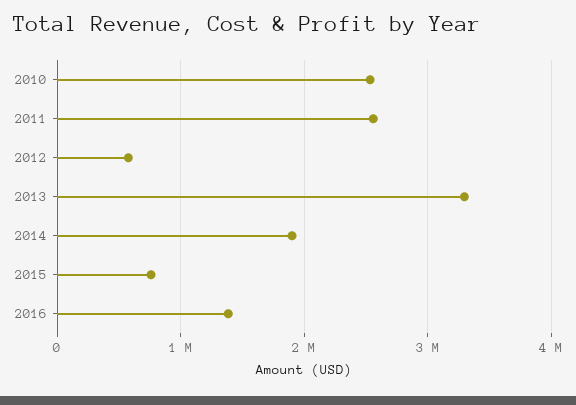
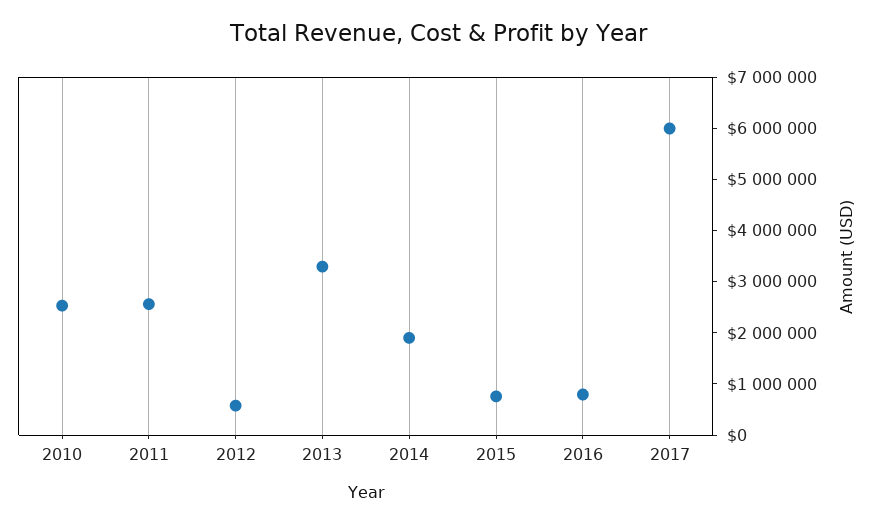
2016: 1400000 -> 800000
2017: none -> 6000000

